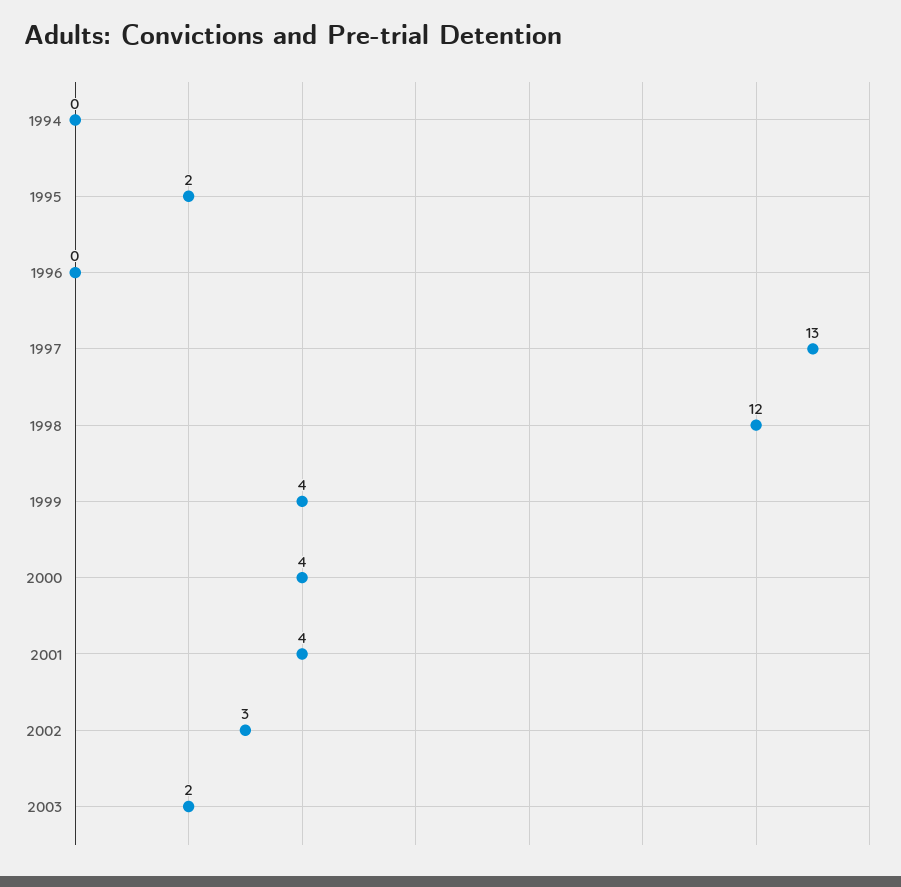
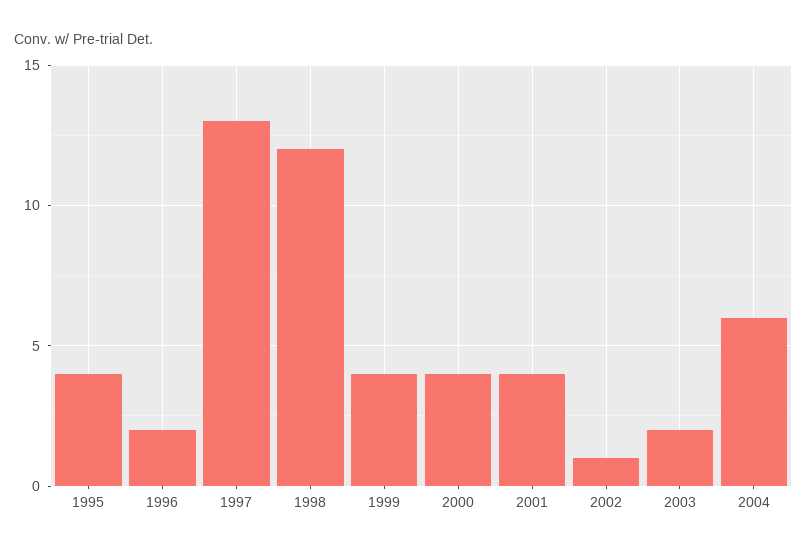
1994: 0 -> none
1995: 2 -> 4
1996: 0 -> 2
2002: 3 -> 1
2004: none -> 6

